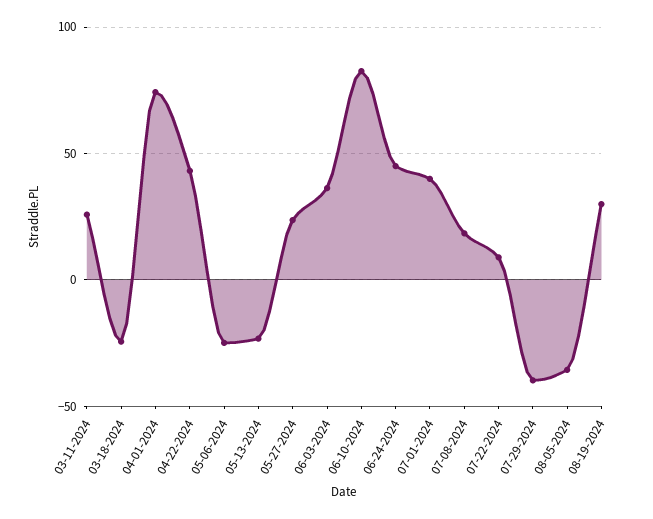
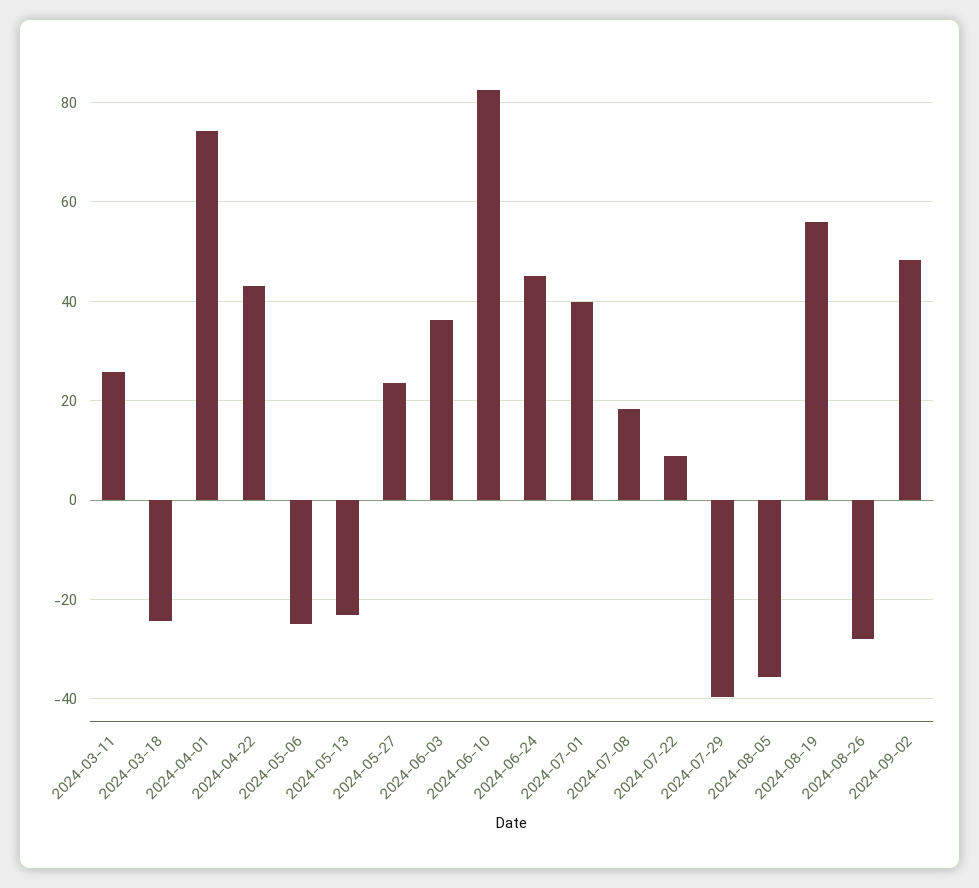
08-19-2024: 30 -> 56
2024-08-26: none -> -28
2024-09-02: none -> 48

